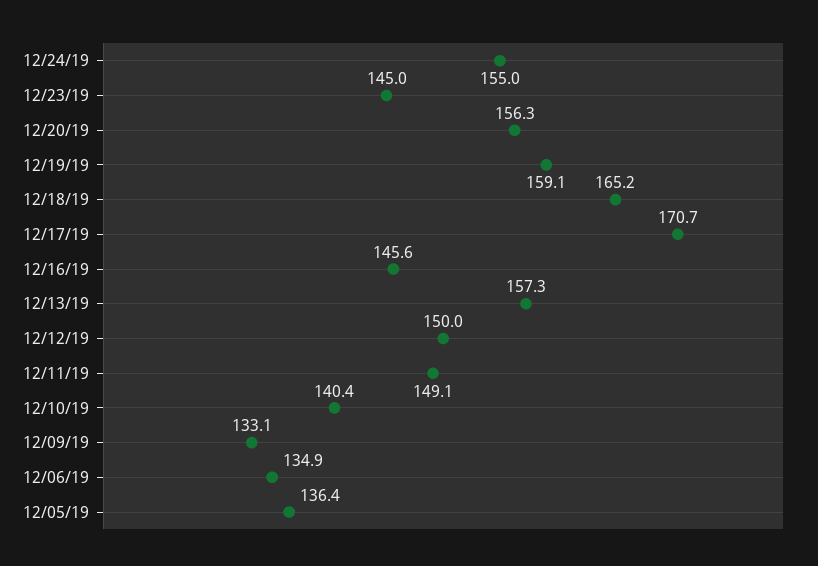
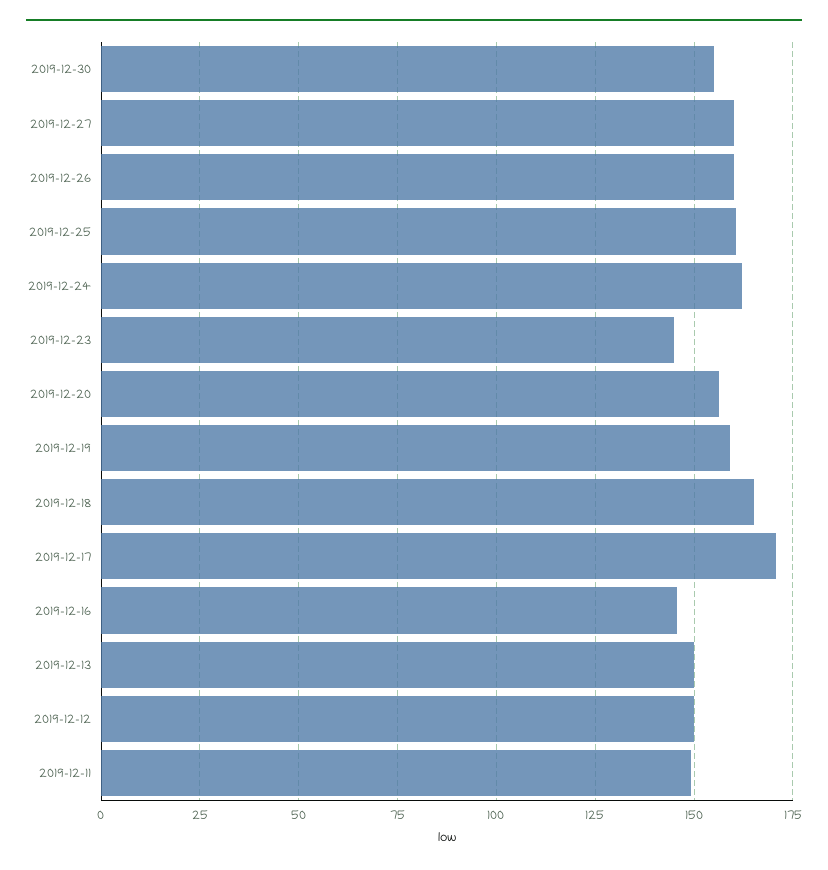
12/24/19: 155 -> 162.5
12/13/19: 157.3 -> 150
12/10/19: 140.4 -> none
12/09/19: 133.1 -> none
12/06/19: 134.9 -> none
12/05/19: 136.4 -> none
2019-12-30: none -> 155
2019-12-27: none -> 160
2019-12-26: none -> 160
2019-12-25: none -> 160

